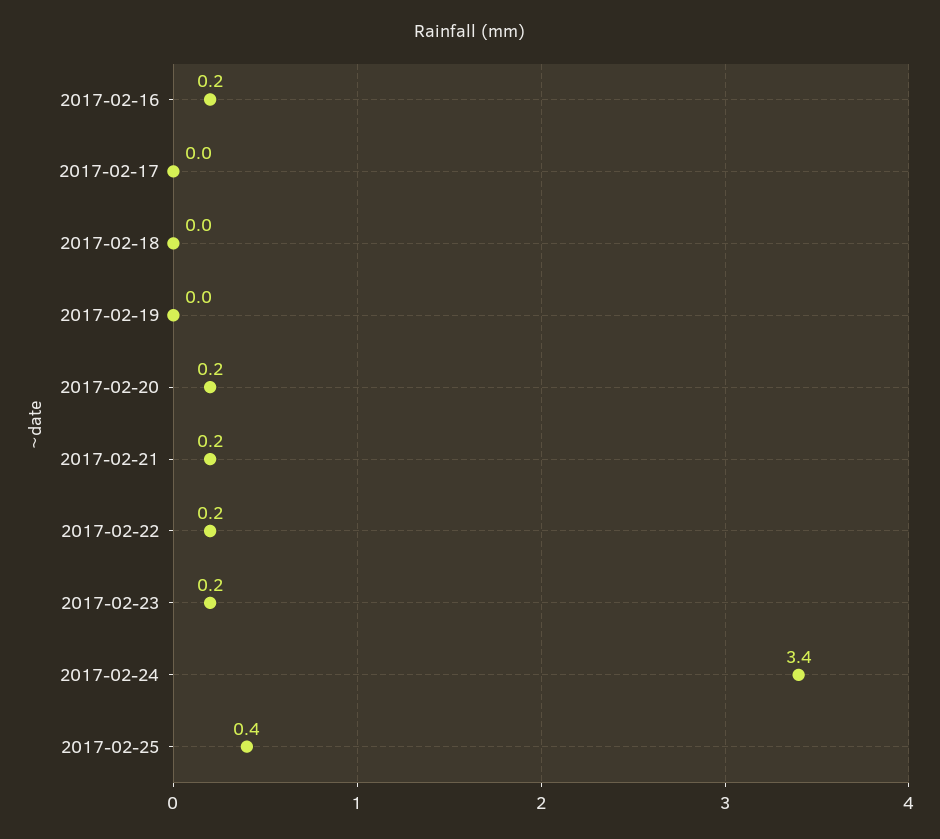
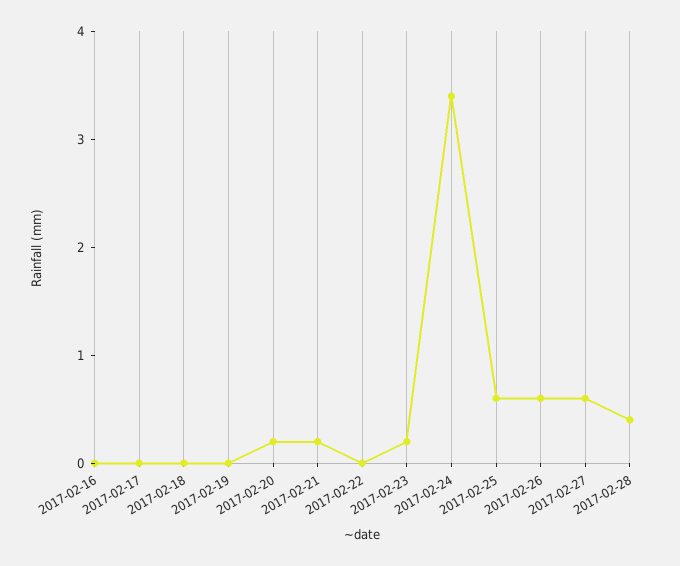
2017-02-16: 0.2 -> 0
2017-02-22: 0.2 -> 0
2017-02-25: 0.4 -> 0.6
2017-02-26: none -> 0.6
2017-02-27: none -> 0.6
2017-02-28: none -> 0.4

